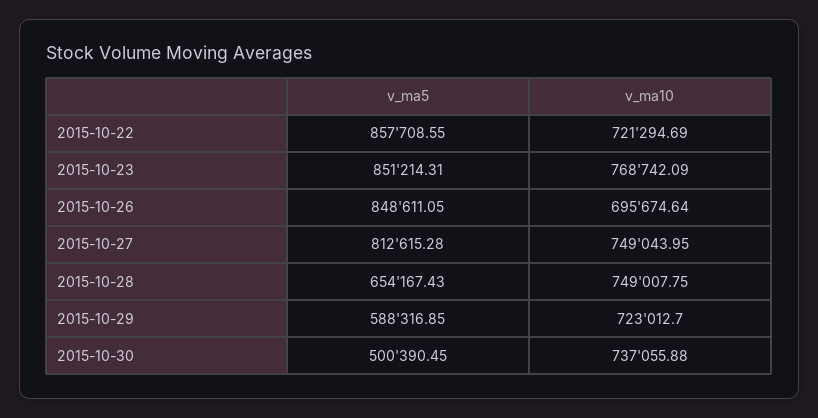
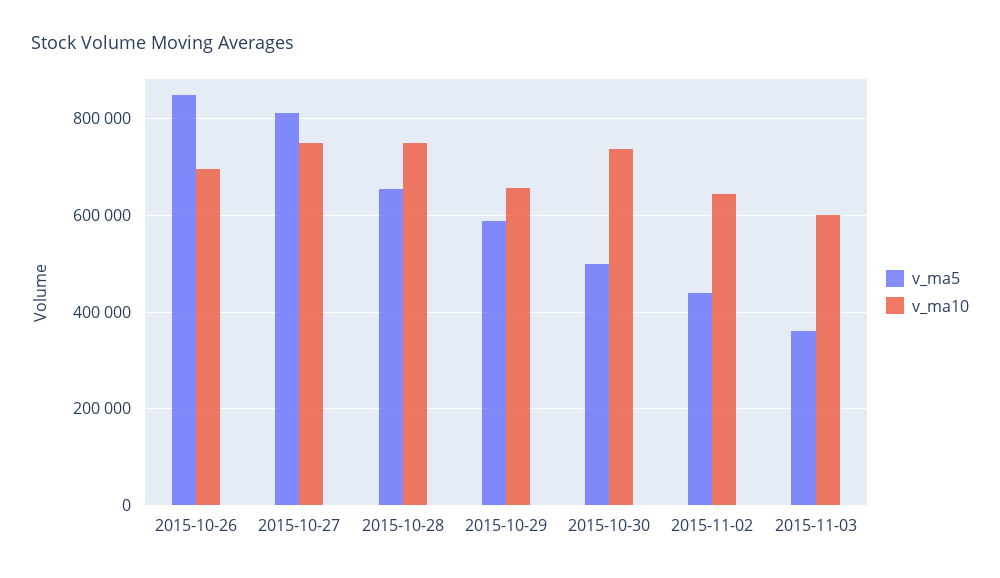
v_ma5, 2015-10-22: 857708.55 -> none
v_ma10, 2015-10-22: 721294.69 -> none
v_ma5, 2015-10-23: 851214.31 -> none
v_ma10, 2015-10-23: 768742.09 -> none
v_ma10, 2015-10-29: 723012.7 -> 660000
v_ma5, 2015-11-02: none -> 440000
v_ma10, 2015-11-02: none -> 640000
v_ma5, 2015-11-03: none -> 360000
v_ma10, 2015-11-03: none -> 600000

